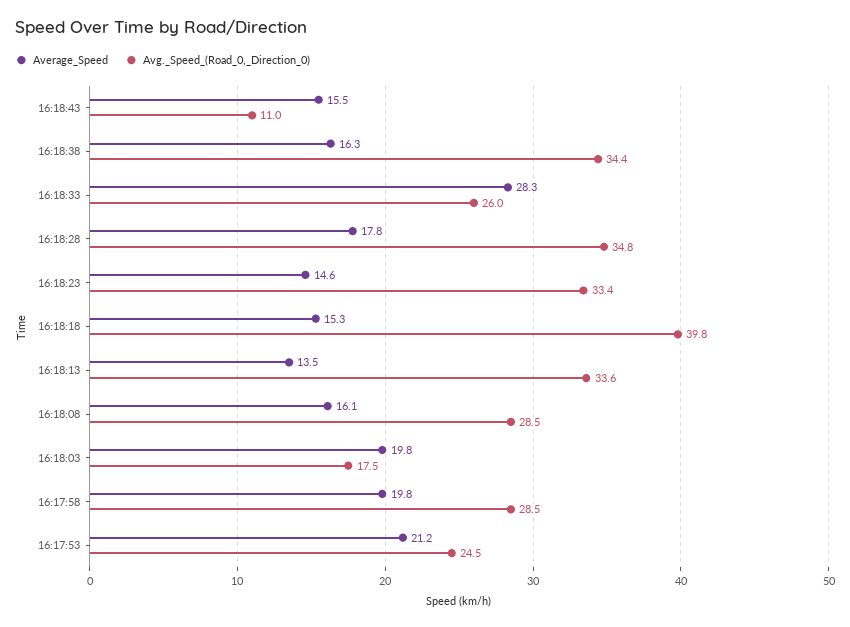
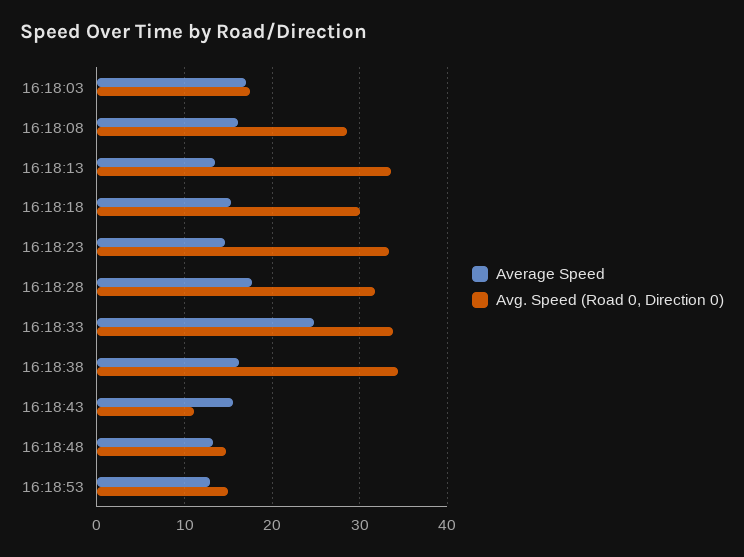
Average_Speed, 16:18:33: 28.3 -> 25
Avg._Speed_(Road_0,_Direction_0), 16:18:33: 26 -> 34
Avg._Speed_(Road_0,_Direction_0), 16:18:28: 34.8 -> 32
Avg._Speed_(Road_0,_Direction_0), 16:18:18: 39.8 -> 30
Average_Speed, 16:18:03: 19.8 -> 17
Average_Speed, 16:17:58: 19.8 -> none
Avg._Speed_(Road_0,_Direction_0), 16:17:58: 28.5 -> none
Average_Speed, 16:17:53: 21.2 -> none
Avg._Speed_(Road_0,_Direction_0), 16:17:53: 24.5 -> none
Average_Speed, 16:18:48: none -> 13
Avg._Speed_(Road_0,_Direction_0), 16:18:48: none -> 15
Average_Speed, 16:18:53: none -> 13
Avg._Speed_(Road_0,_Direction_0), 16:18:53: none -> 15

